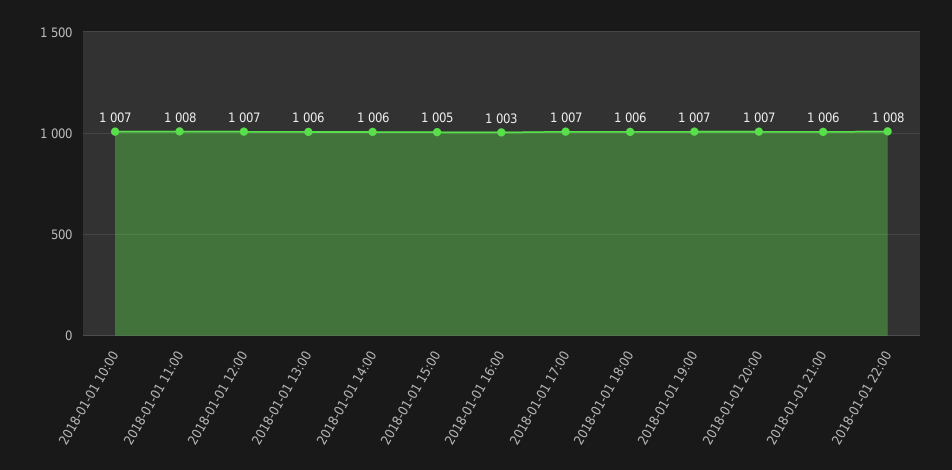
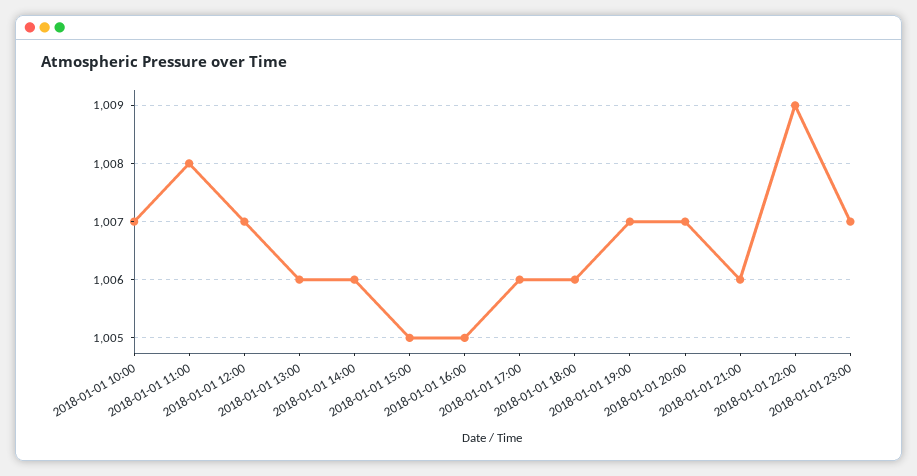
2018-01-01 16:00: 1003 -> 1005
2018-01-01 17:00: 1007 -> 1006
2018-01-01 22:00: 1008 -> 1009
2018-01-01 23:00: none -> 1007

